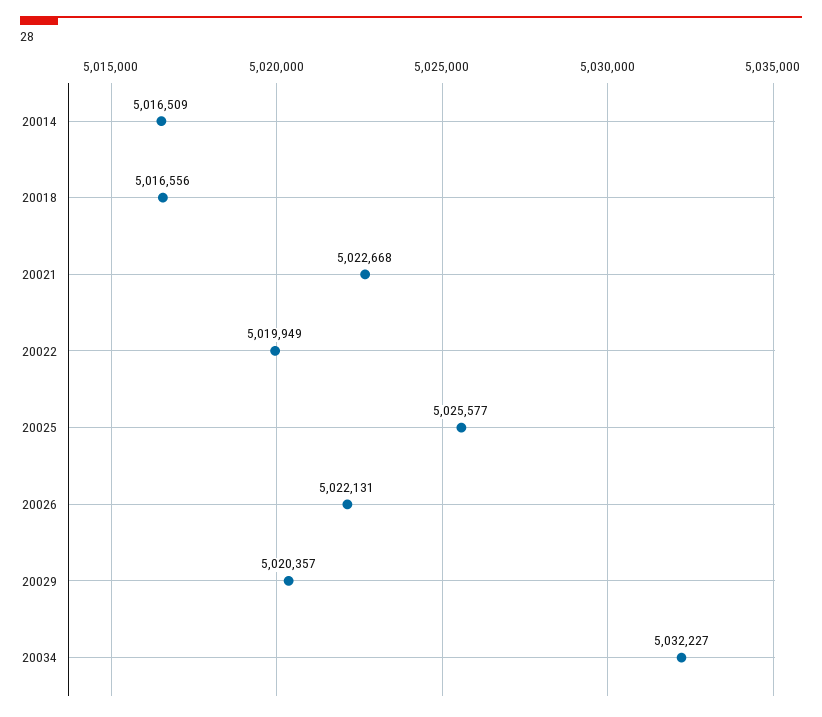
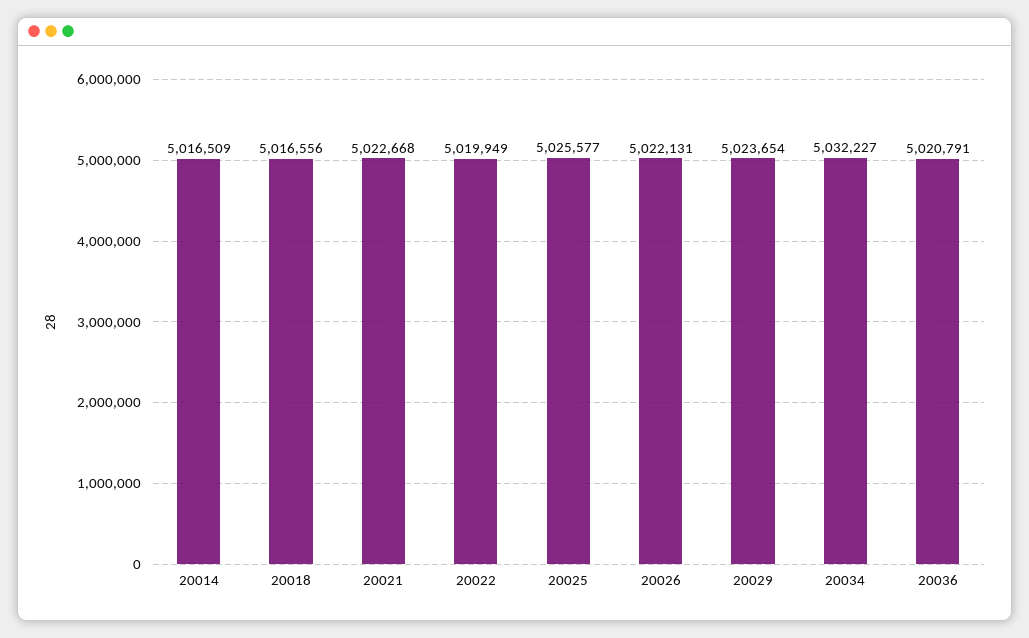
20029: 5020357 -> 5023654
20036: none -> 5020791

